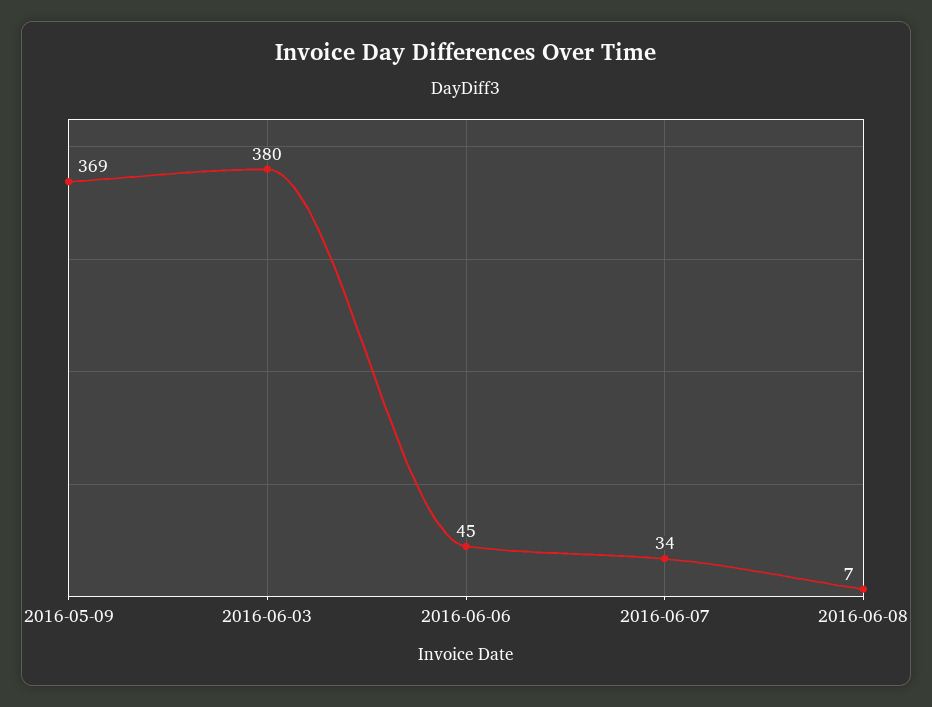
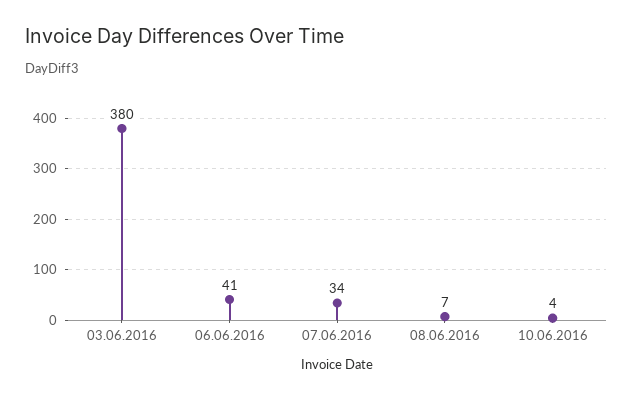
2016-05-09: 369 -> none
2016-06-06: 45 -> 41
10.06.2016: none -> 4

